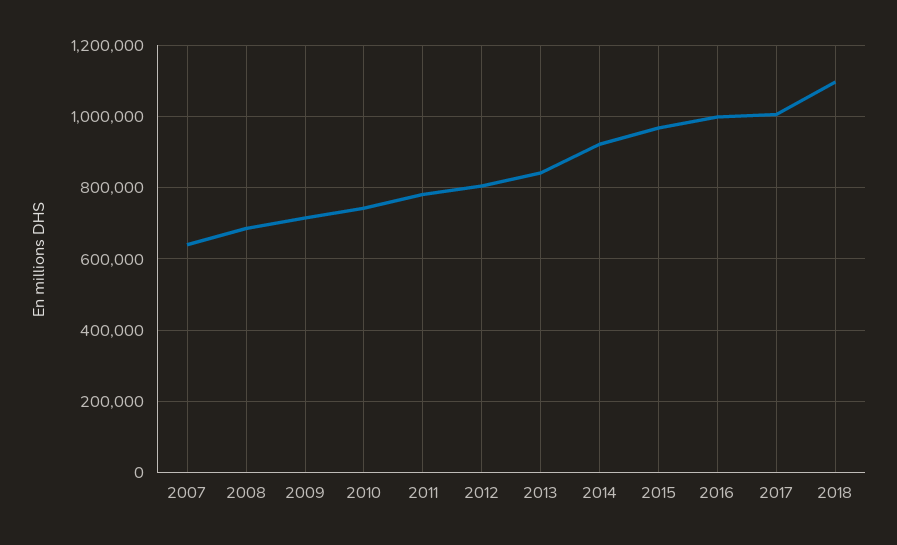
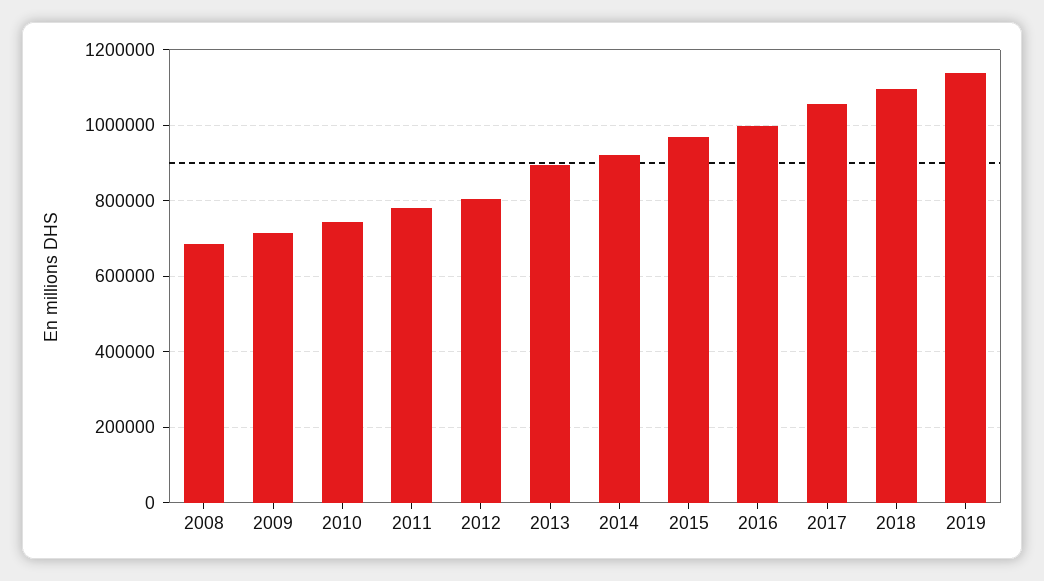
2007: 640000 -> none
2013: 840000 -> 900000
2017: 1000000 -> 1060000
2019: none -> 1140000

